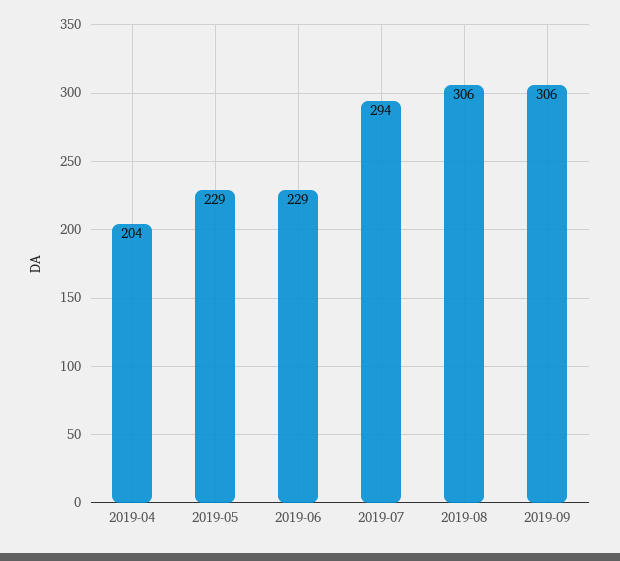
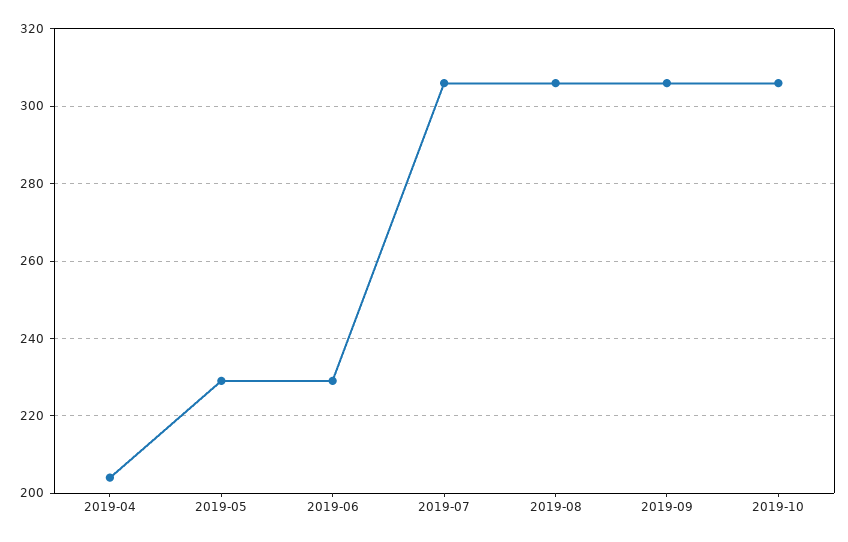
2019-07: 294 -> 305
2019-10: none -> 305

